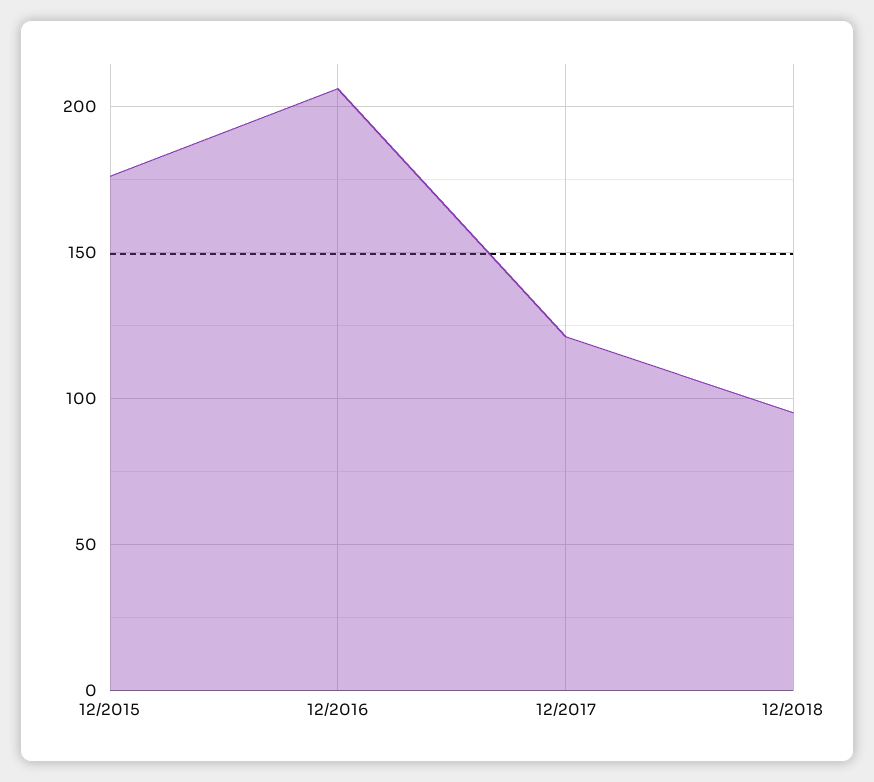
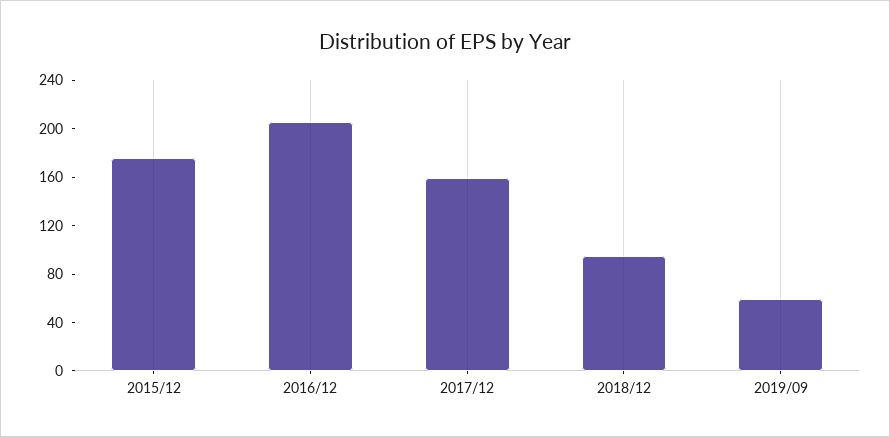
12/2017: 120 -> 160
2019/09: none -> 60

